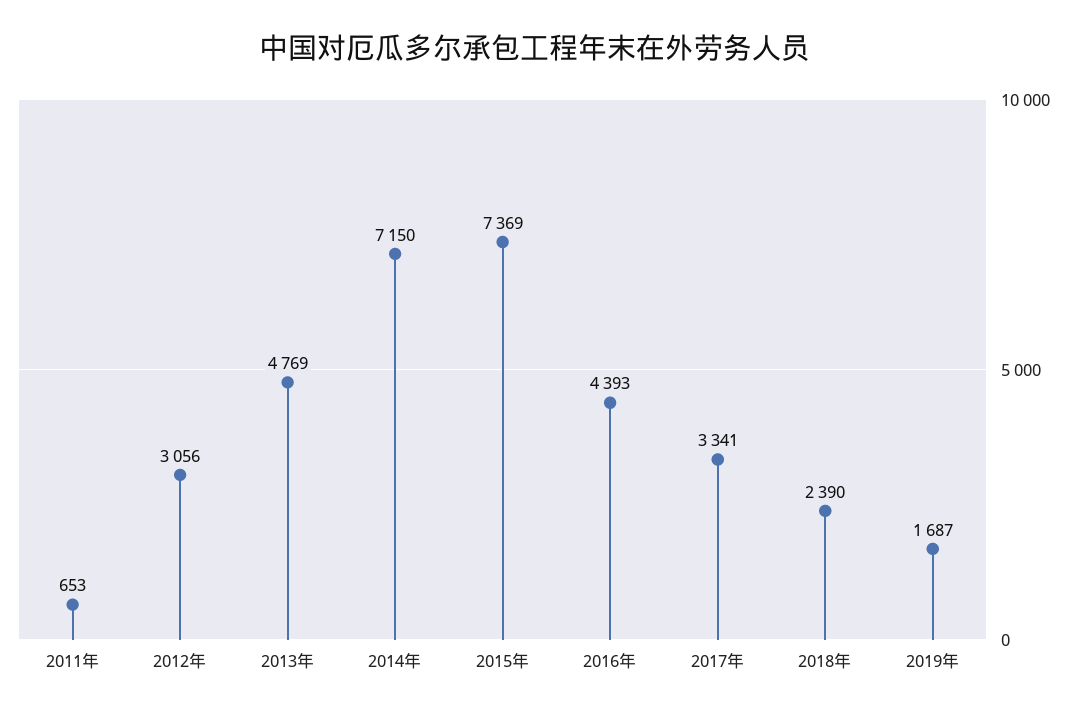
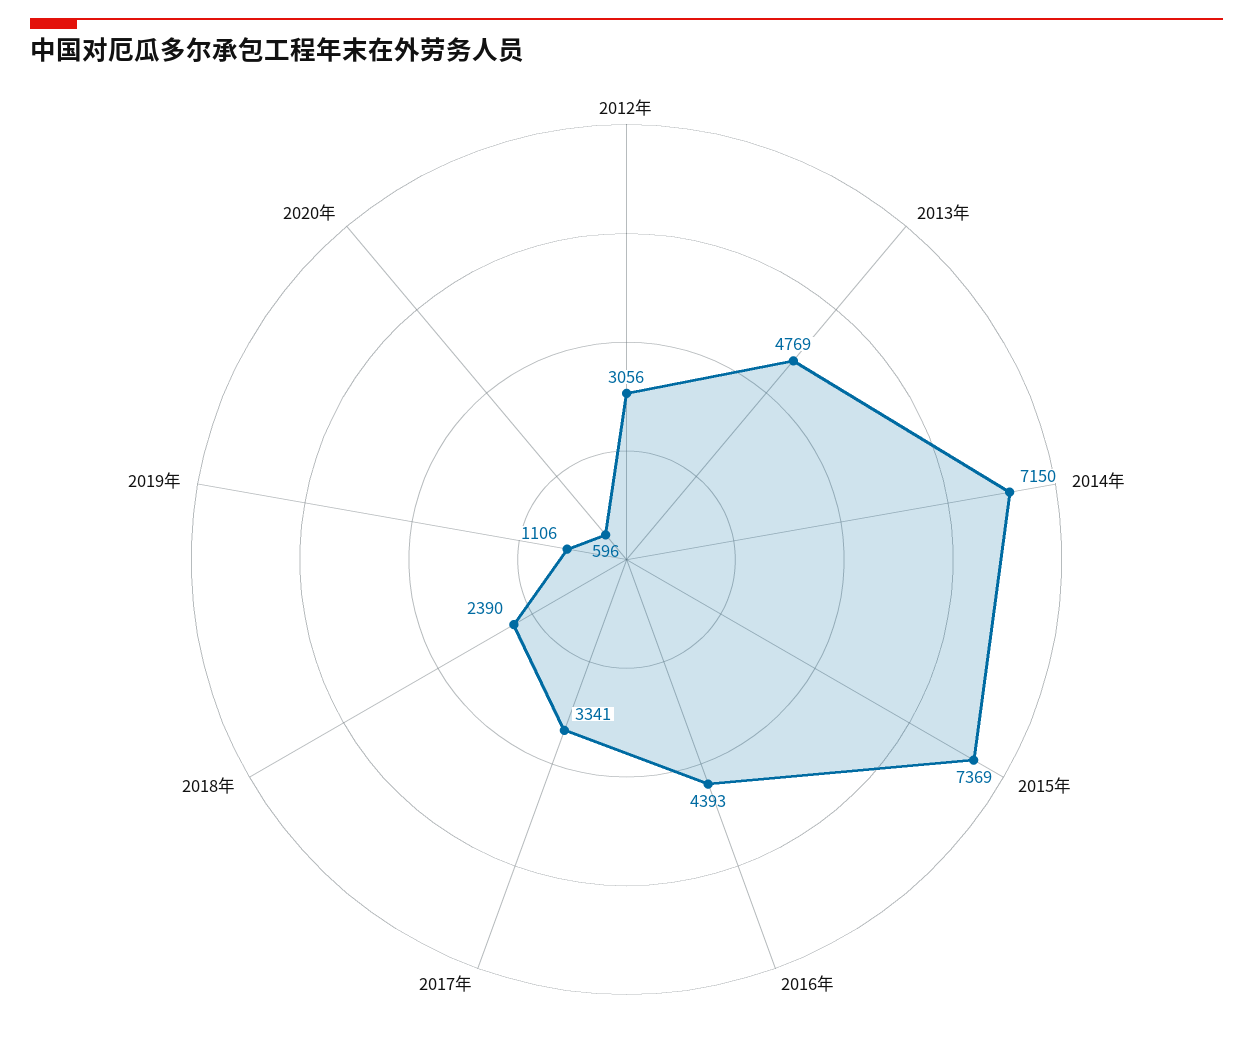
2011年: 653 -> none
2019年: 1687 -> 1106
2020年: none -> 596

